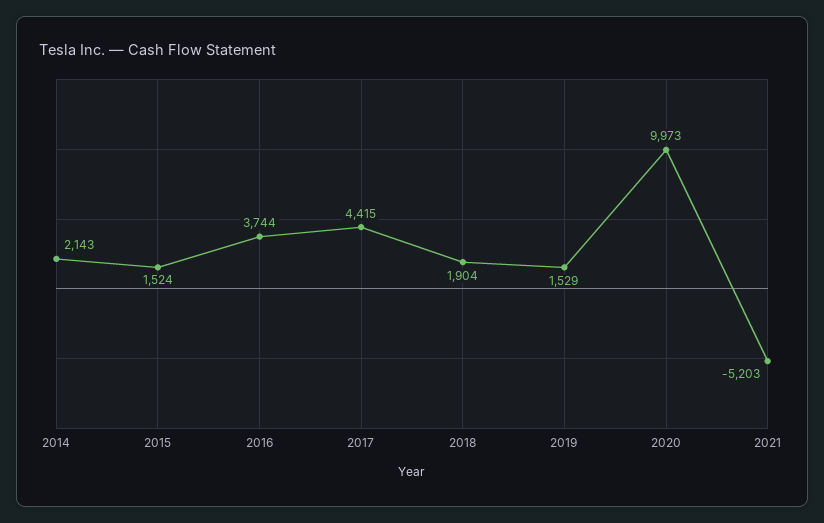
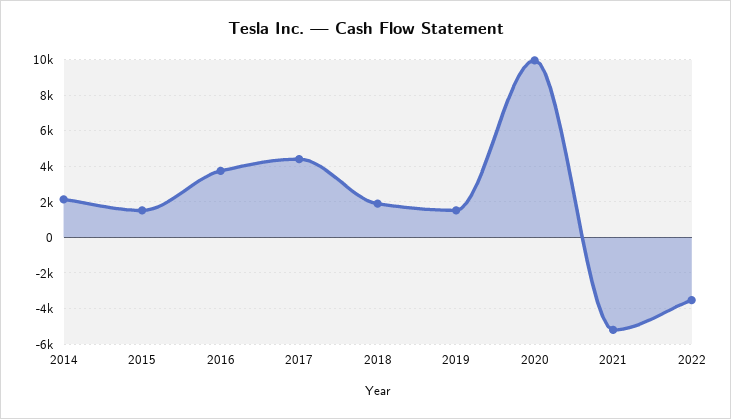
2022: none -> -3500

